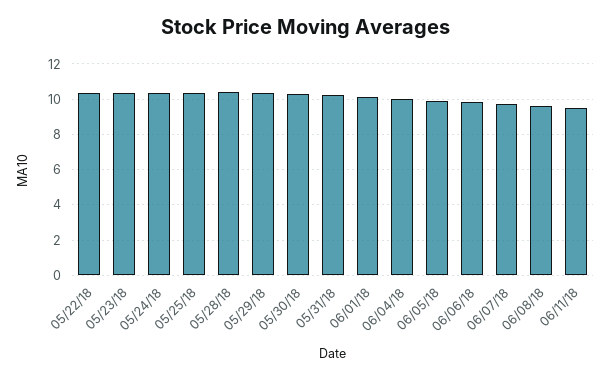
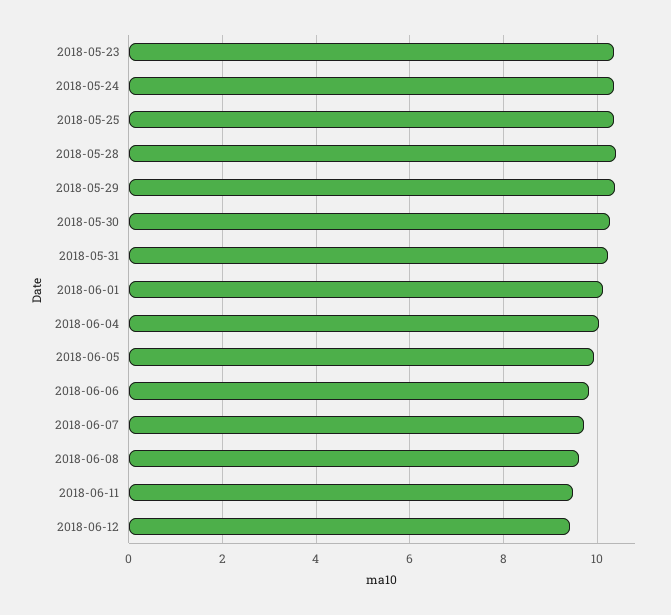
05/22/18: 10.5 -> none
2018-06-12: none -> 9.4

